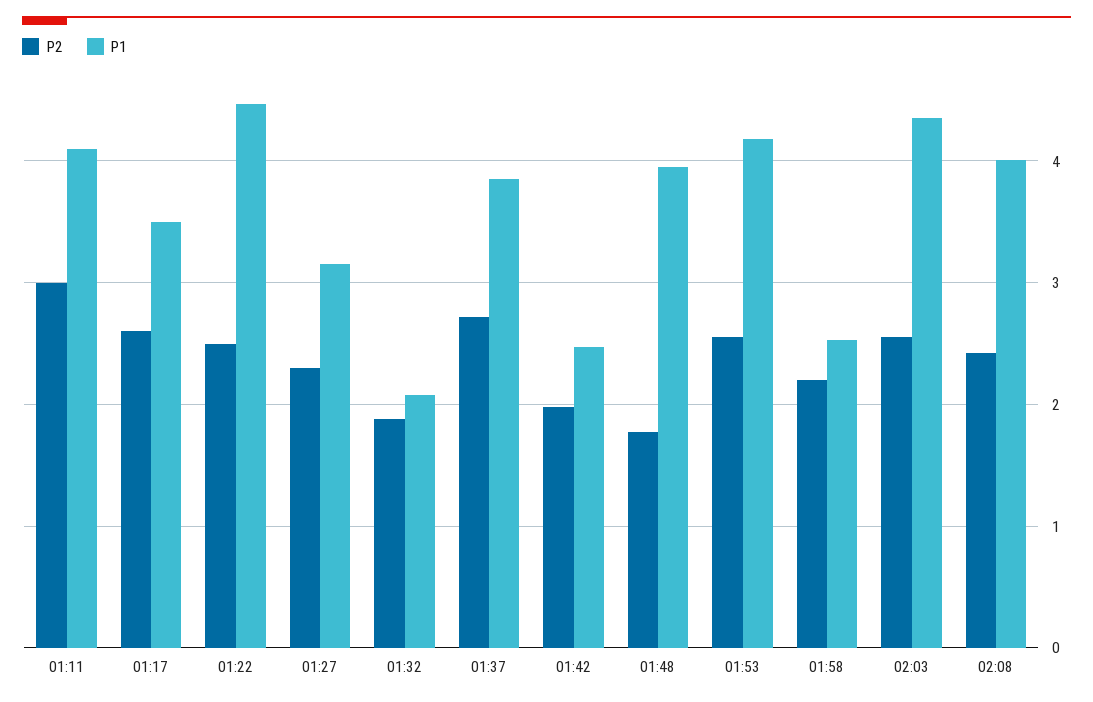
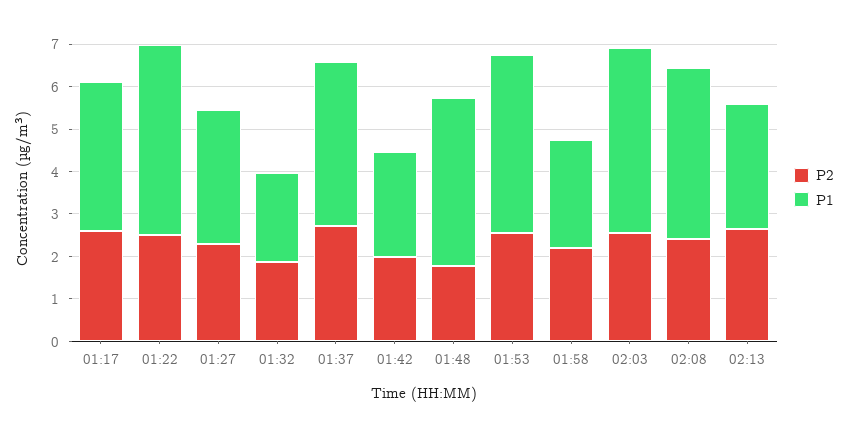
P2, 01:11: 3 -> none
P1, 01:11: 4.1 -> none
P2, 02:13: none -> 2.6
P1, 02:13: none -> 3

